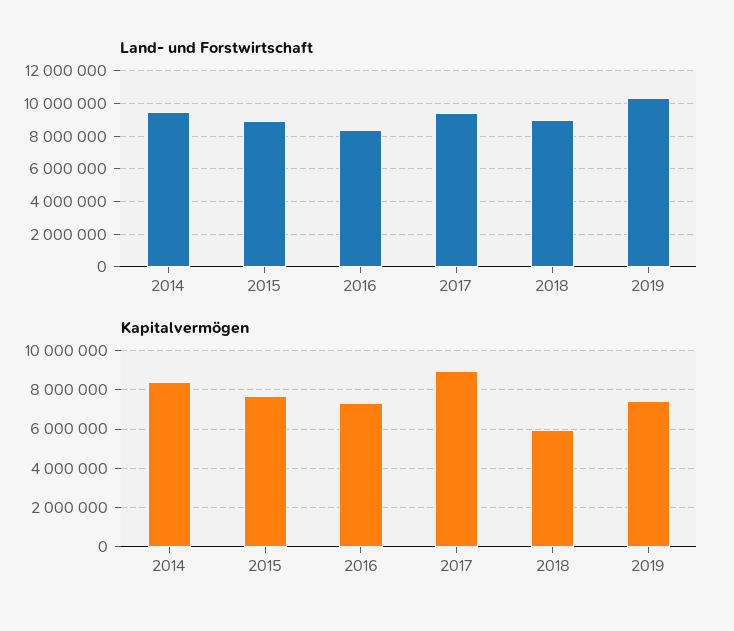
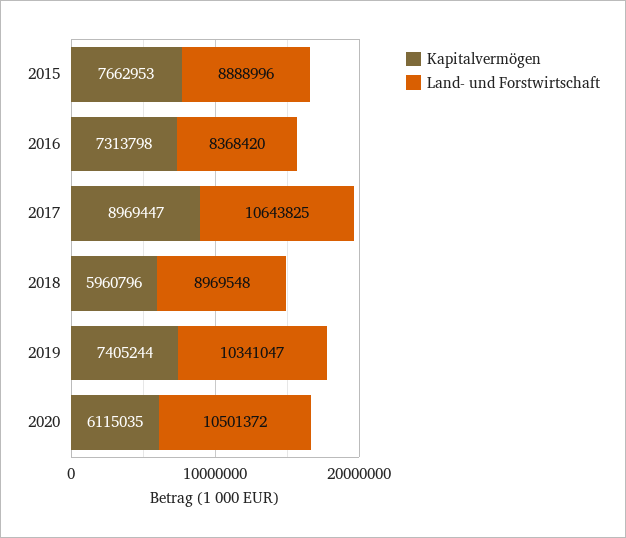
Land- und Forstwirtschaft, 2014: 9500000 -> none
Land- und Forstwirtschaft, 2017: 9500000 -> 10643825
Kapitalvermögen, 2014: 8500000 -> none
Kapitalvermögen, 2020: none -> 6115035
Land- und Forstwirtschaft, 2020: none -> 10501372

